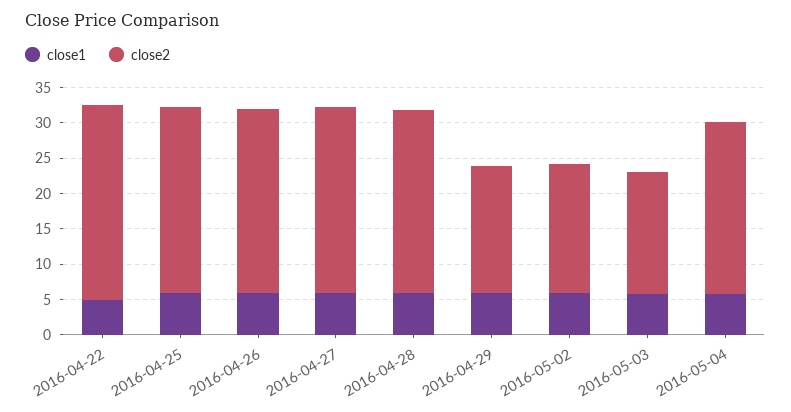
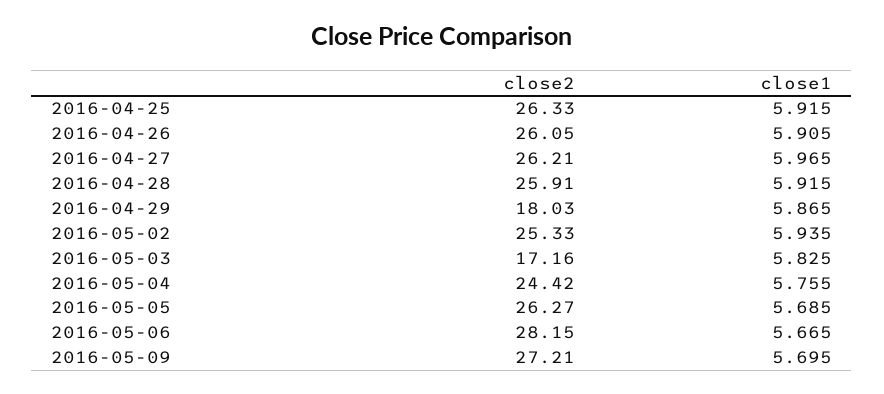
close1, 2016-04-22: 5 -> none
close2, 2016-04-22: 27.5 -> none
close2, 2016-05-02: 17.5 -> 25.33
close2, 2016-05-05: none -> 26.27
close1, 2016-05-05: none -> 5.685
close2, 2016-05-06: none -> 28.15
close1, 2016-05-06: none -> 5.665
close2, 2016-05-09: none -> 27.21
close1, 2016-05-09: none -> 5.695

